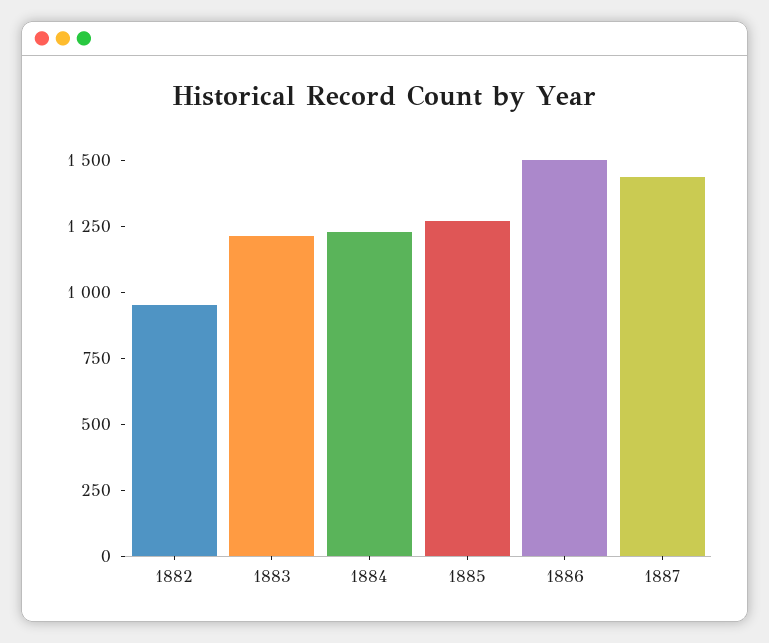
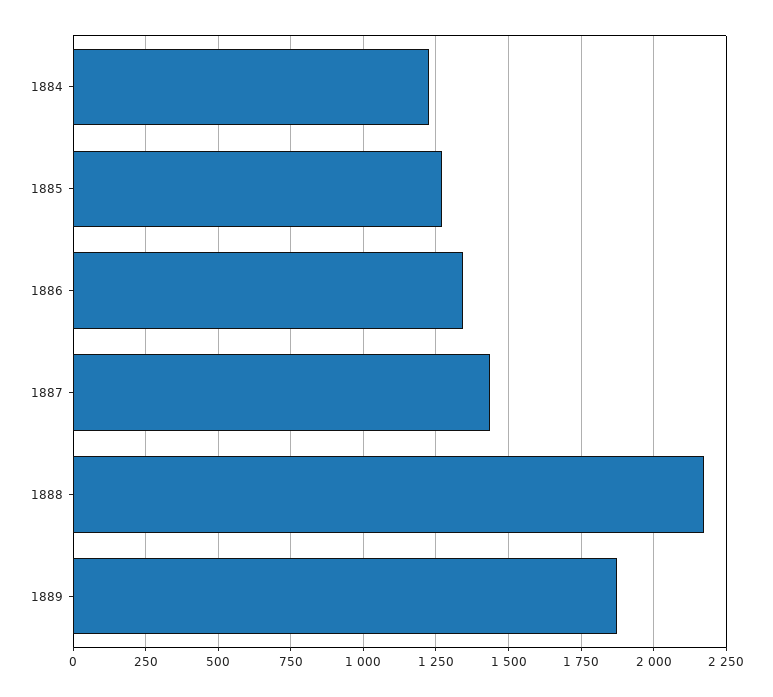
1882: 950 -> none
1883: 1200 -> none
1886: 1500 -> 1350
1888: none -> 2175
1889: none -> 1875

